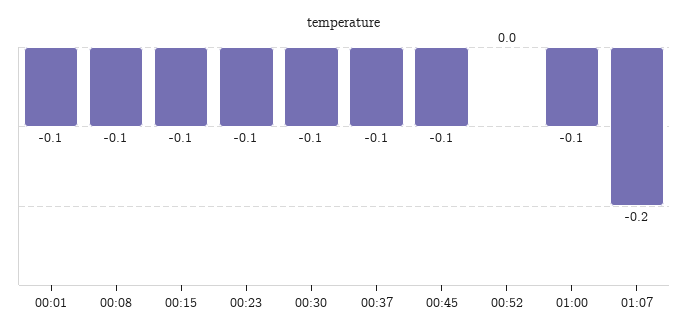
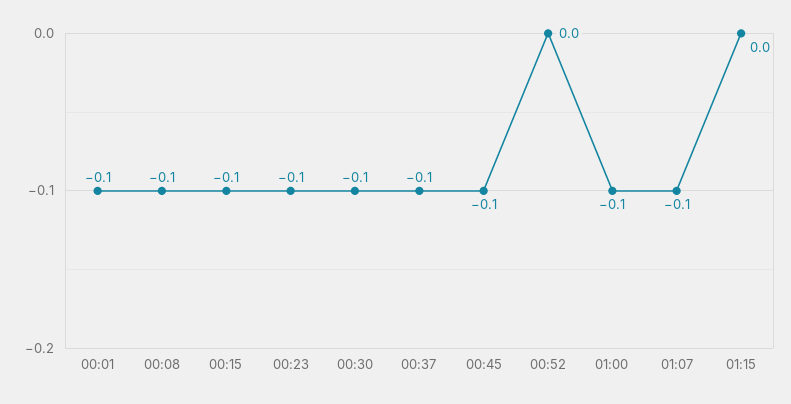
01:07: -0.2 -> -0.1
01:15: none -> 0

